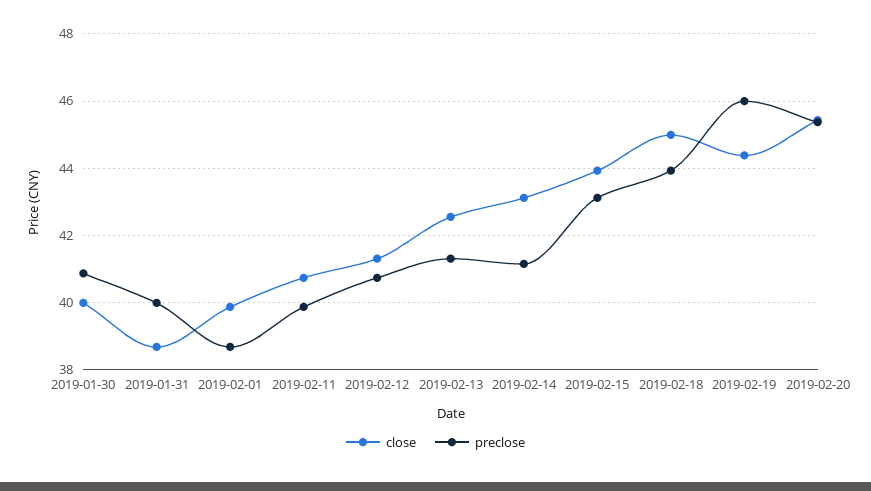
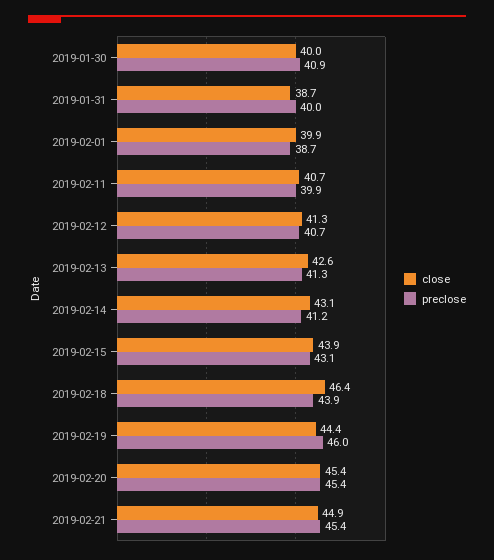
close, 2019-02-18: 45 -> 46.4
close, 2019-02-21: none -> 44.9
preclose, 2019-02-21: none -> 45.4

